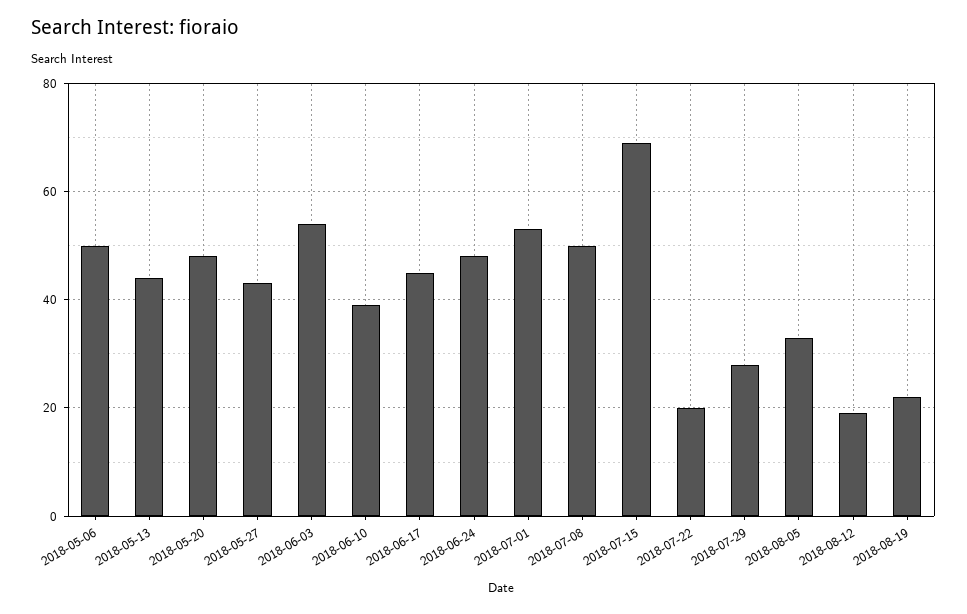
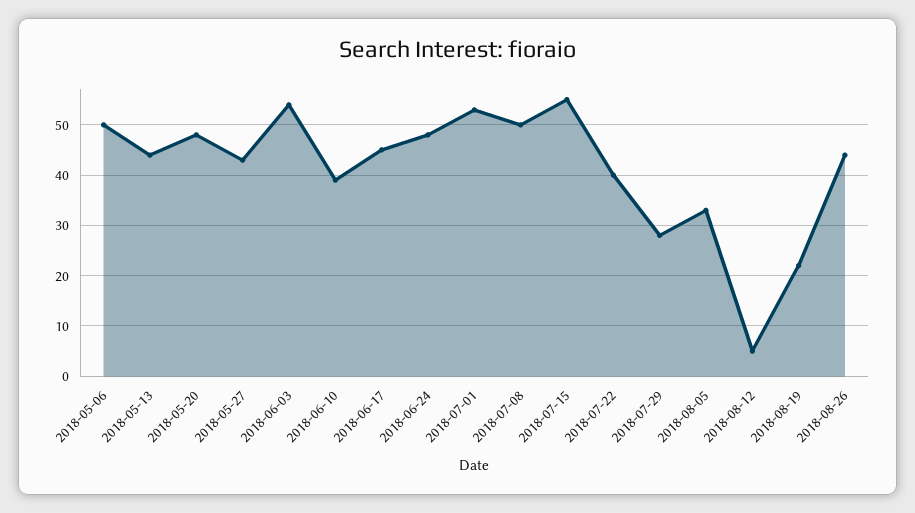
2018-07-15: 70 -> 55
2018-07-22: 20 -> 40
2018-08-12: 20 -> 5
2018-08-26: none -> 45

